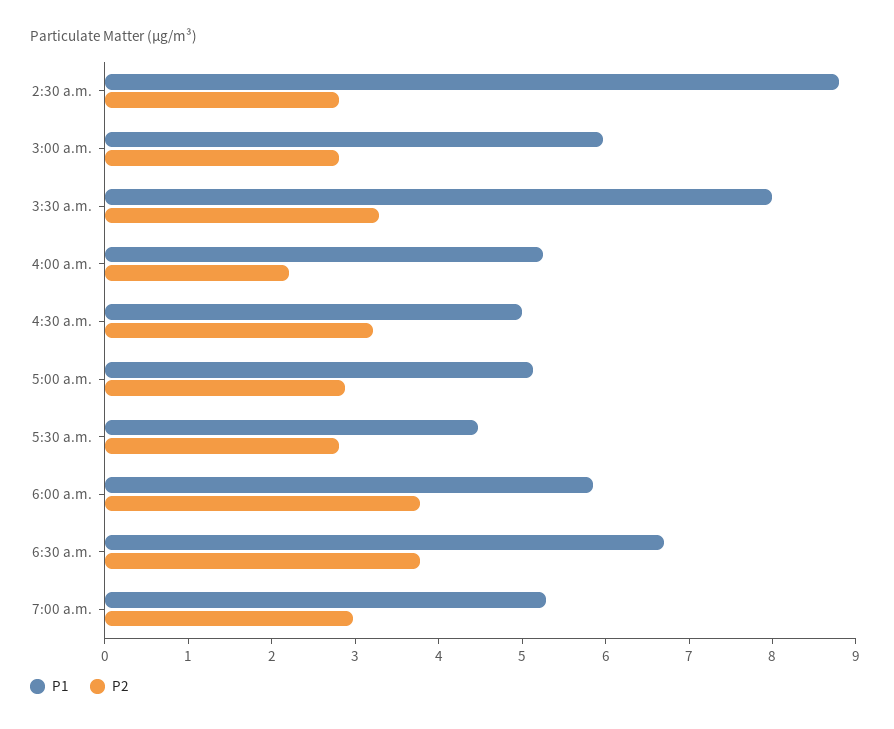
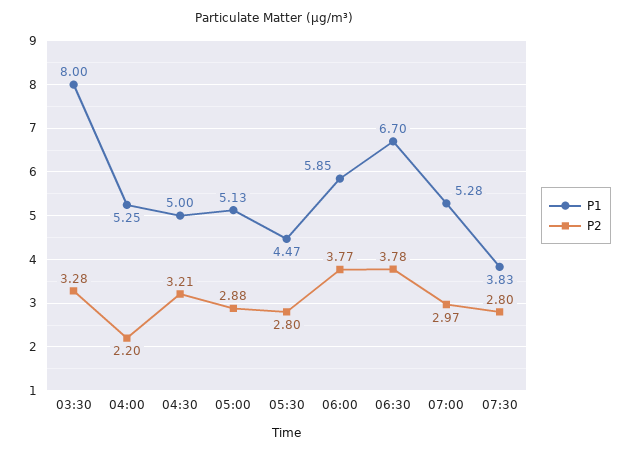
P1, 2:30 a.m.: 8.8 -> none
P2, 2:30 a.m.: 2.8 -> none
P1, 3:00 a.m.: 6 -> none
P2, 3:00 a.m.: 2.8 -> none
P1, 07:30: none -> 3.83
P2, 07:30: none -> 2.8

